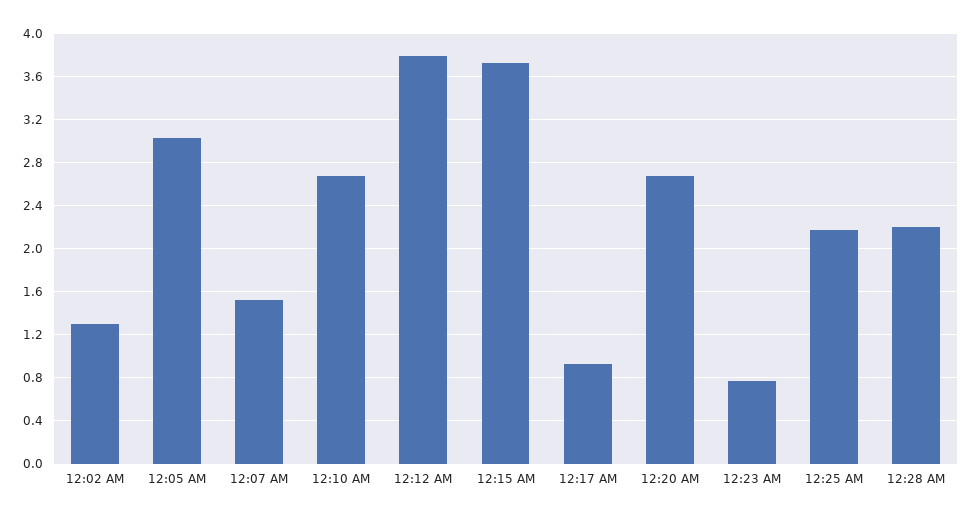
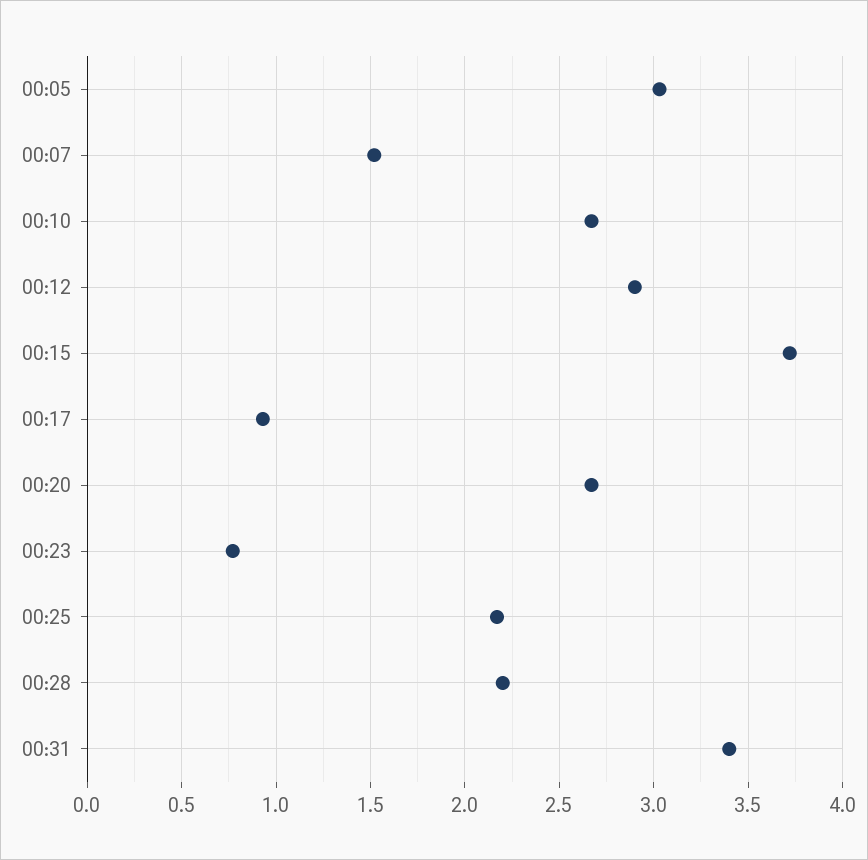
12:02 AM: 1.3 -> none
12:12 AM: 3.8 -> 2.9
00:31: none -> 3.4

